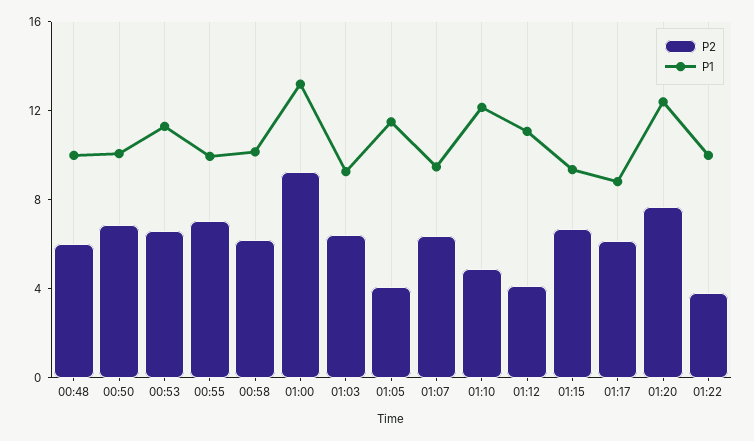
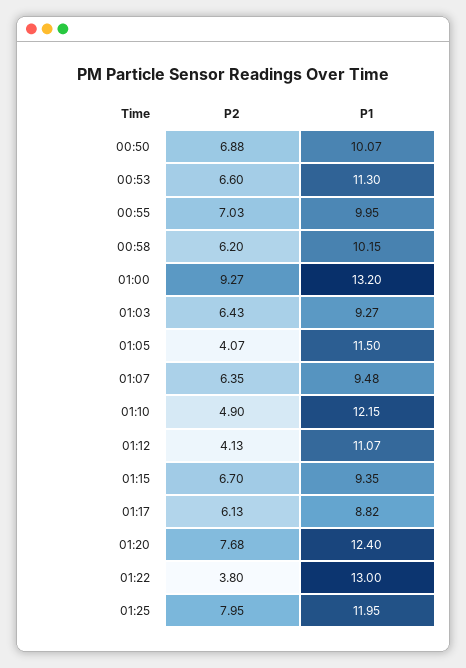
P2, 00:48: 6 -> none
P1, 00:48: 10 -> none
P1, 01:22: 10 -> 13
P2, 01:25: none -> 7.95
P1, 01:25: none -> 11.95

